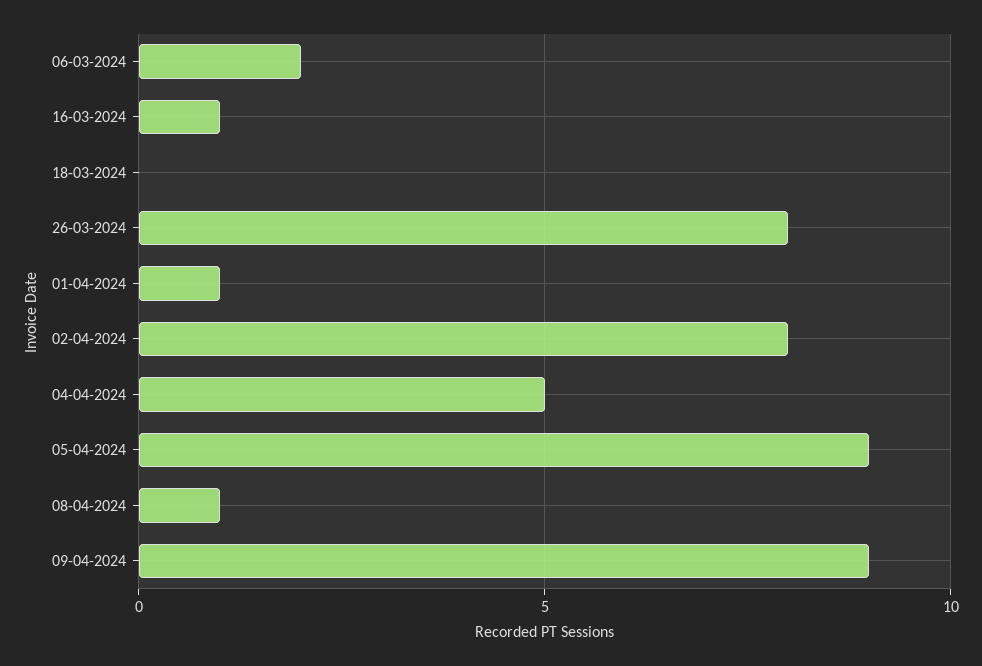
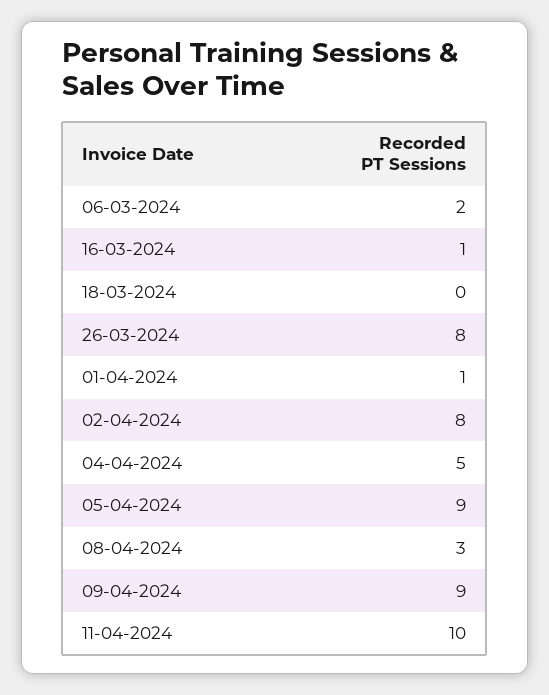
08-04-2024: 1 -> 3
11-04-2024: none -> 10

